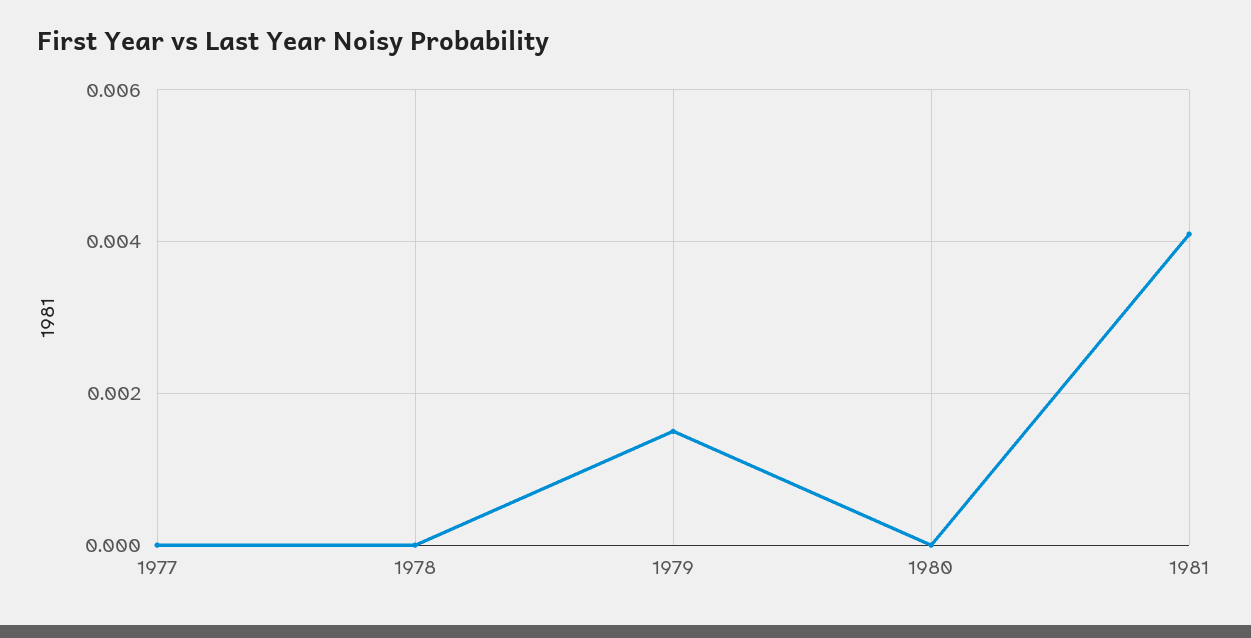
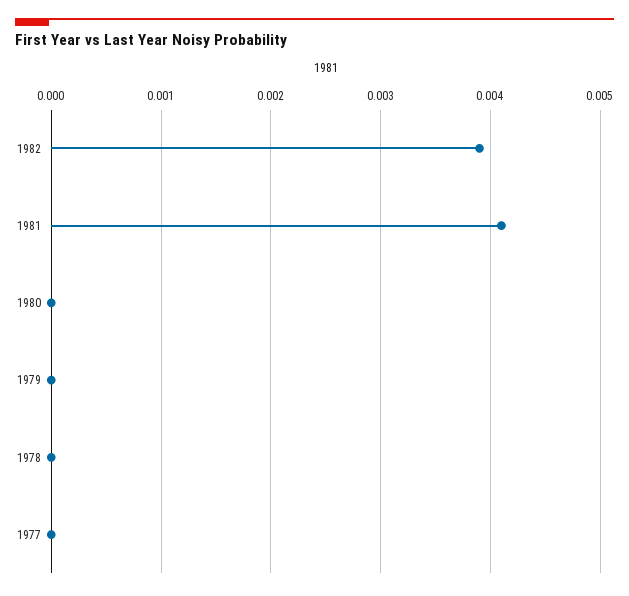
1979: 0.0015 -> 0
1982: none -> 0.0039

